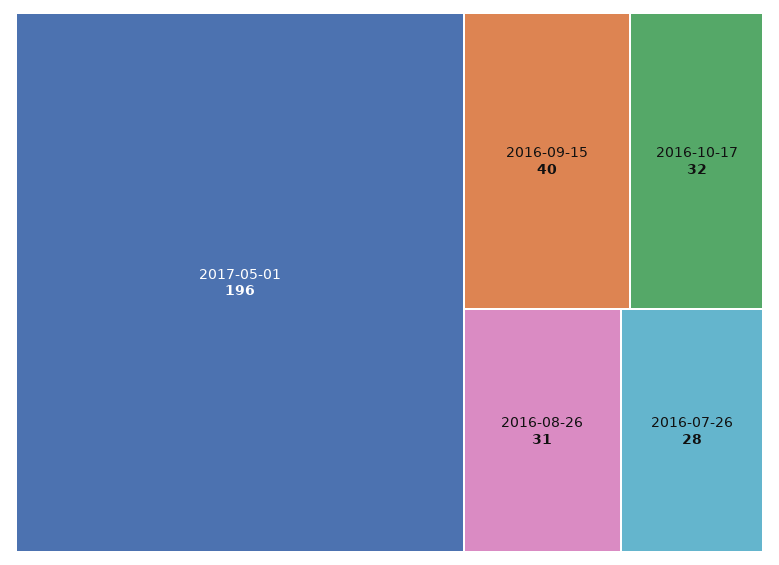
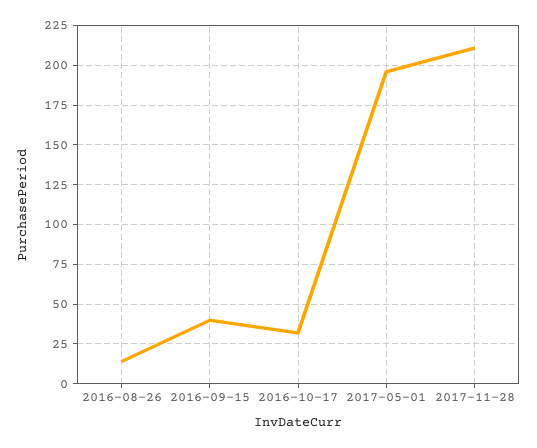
2016-08-26: 31 -> 15
2016-07-26: 28 -> none
2017-11-28: none -> 210

